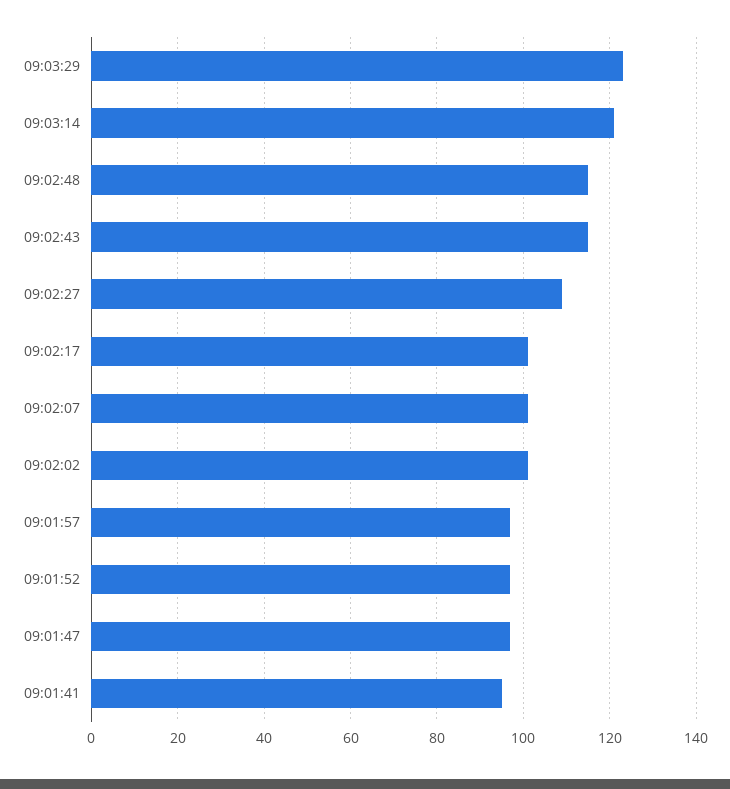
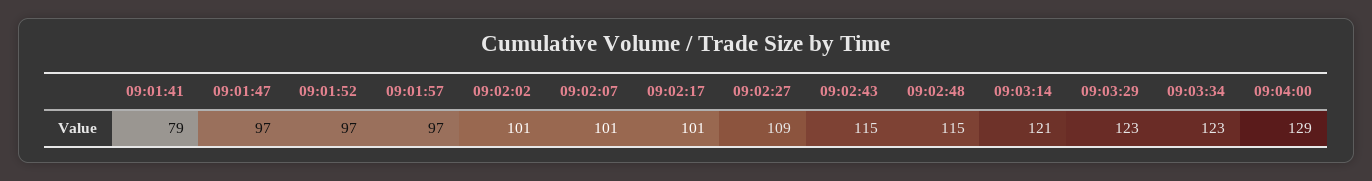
09:01:41: 95 -> 79
09:03:34: none -> 123
09:04:00: none -> 129

